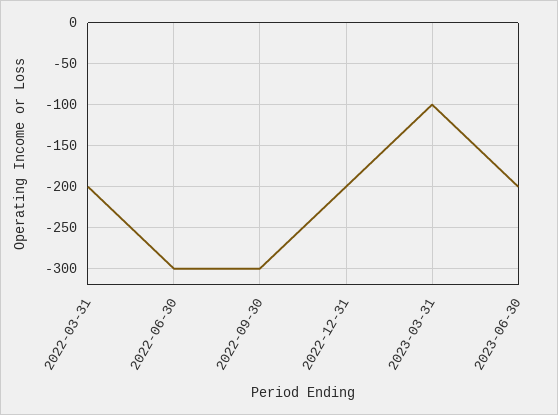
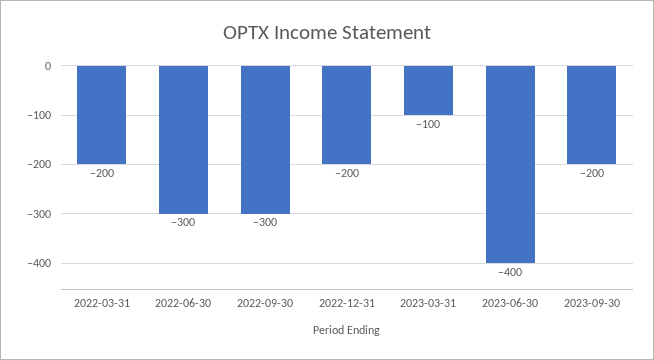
2023-06-30: -200 -> -400
2023-09-30: none -> -200

